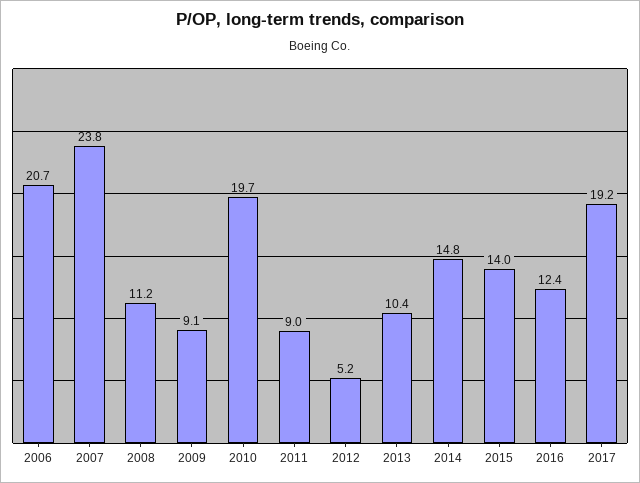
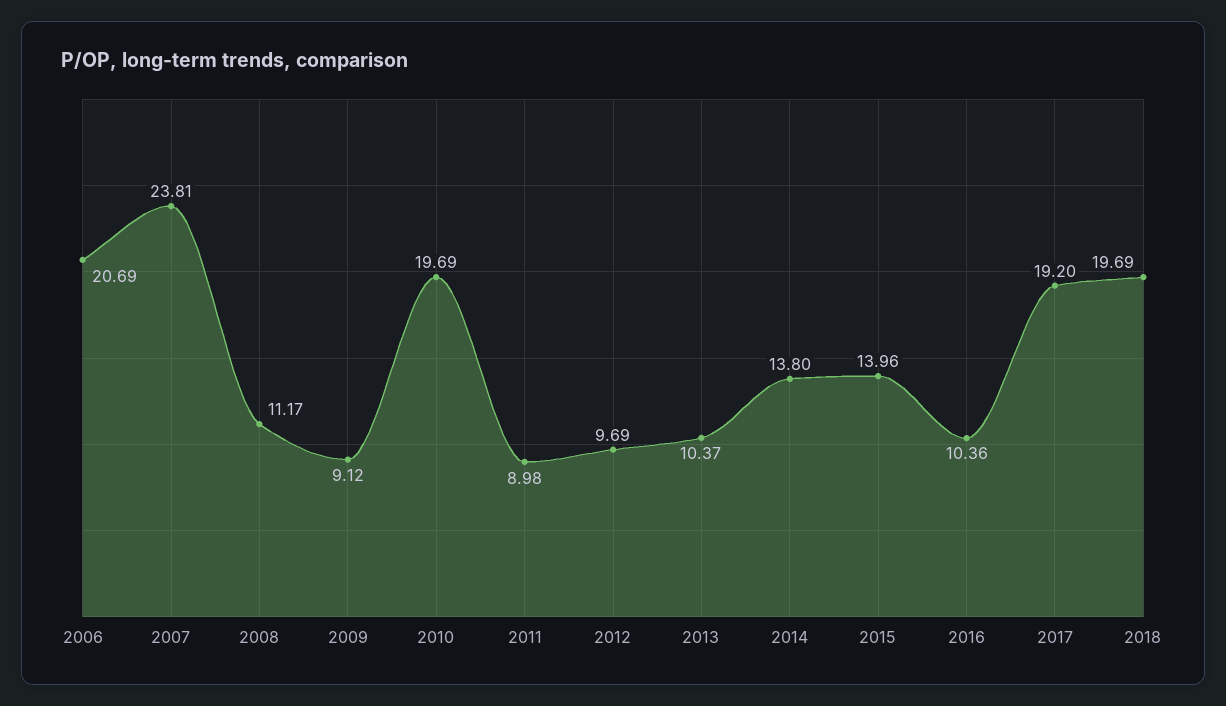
2012: 5.2 -> 9.69
2014: 14.8 -> 13.8
2016: 12.4 -> 10.36
2018: none -> 19.69

